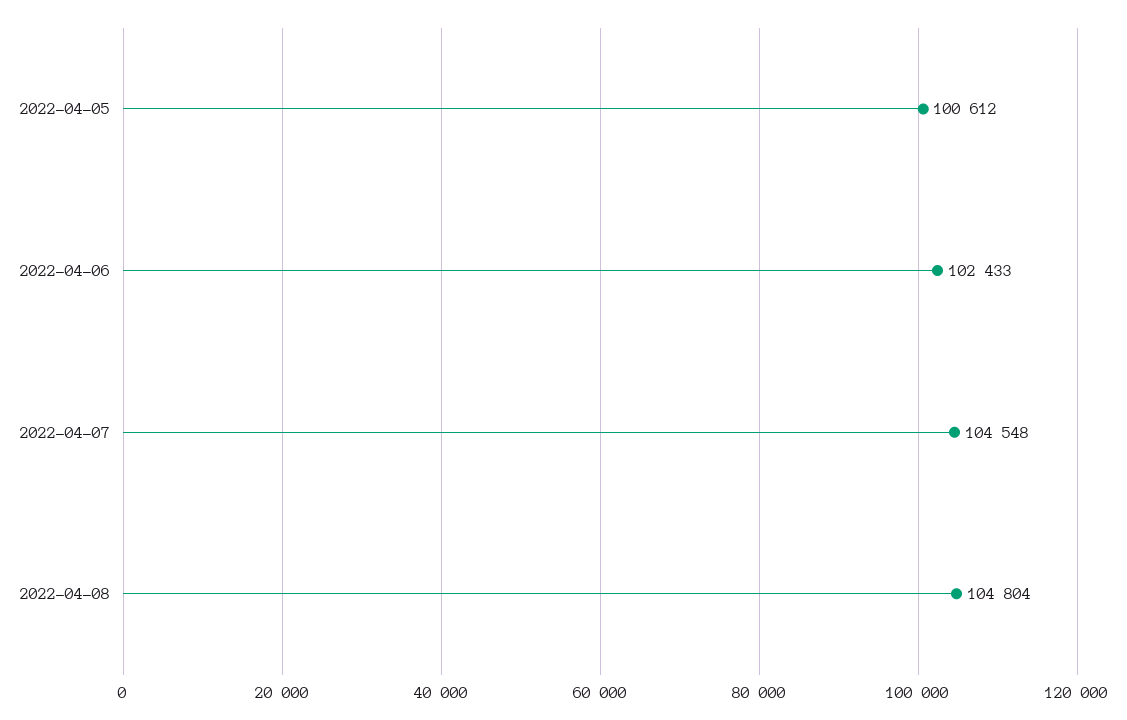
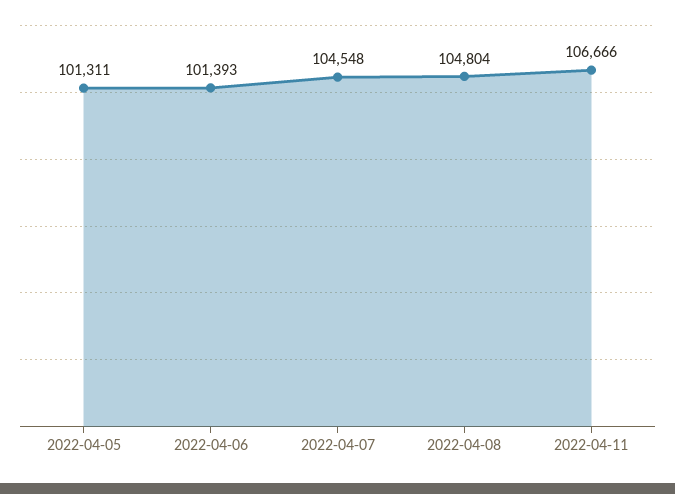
2022-04-05: 100612 -> 101311
2022-04-06: 102433 -> 101393
2022-04-11: none -> 106666

